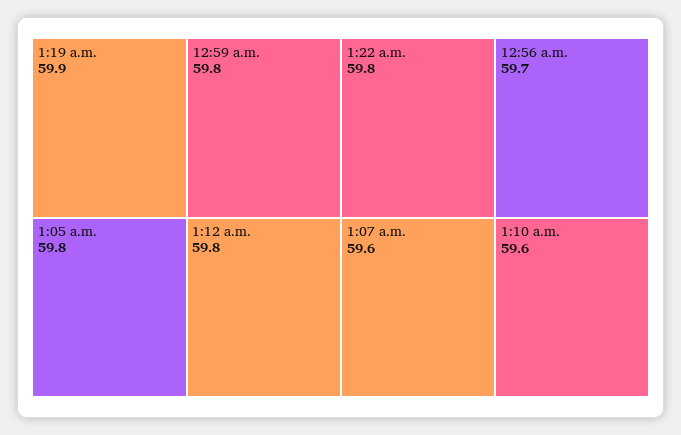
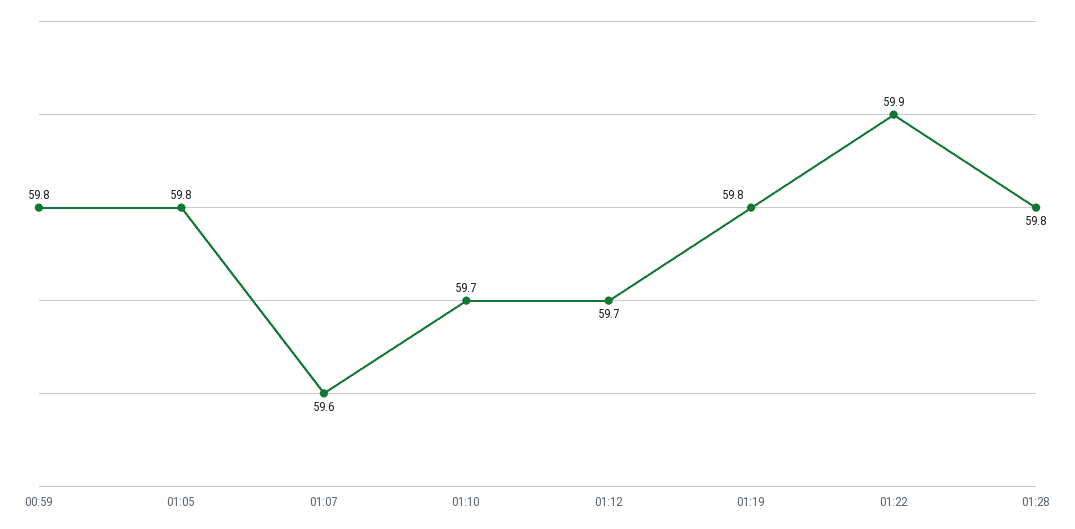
1:19 a.m.: 59.9 -> 59.8
1:12 a.m.: 59.8 -> 59.7
1:22 a.m.: 59.8 -> 59.9
12:56 a.m.: 59.7 -> none
1:10 a.m.: 59.6 -> 59.7
01:28: none -> 59.8

